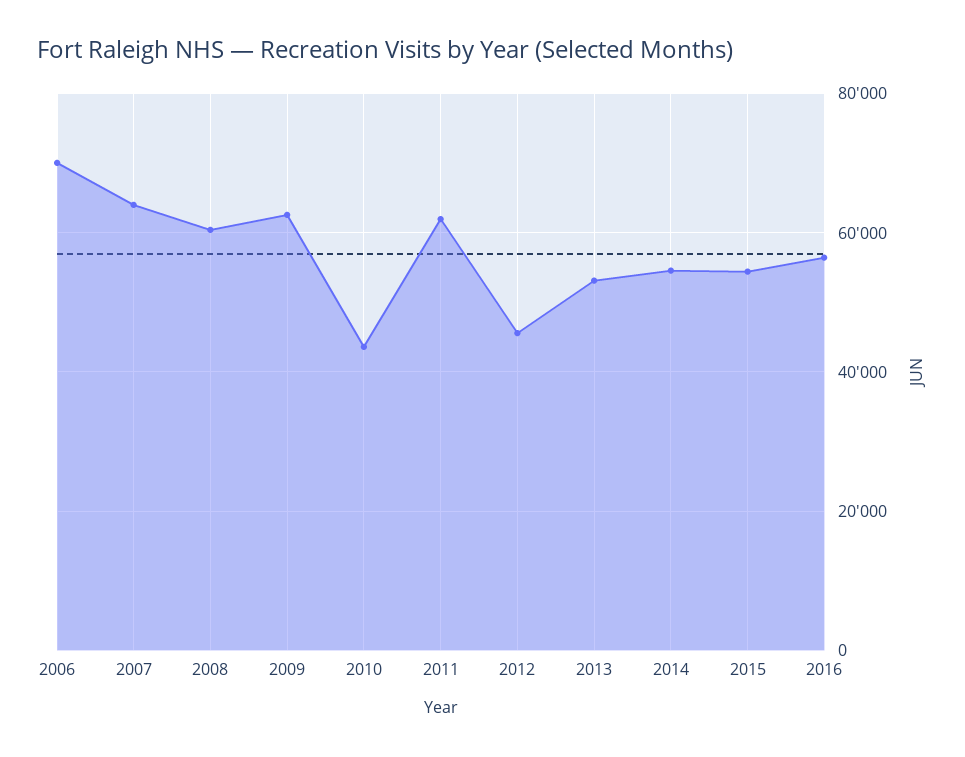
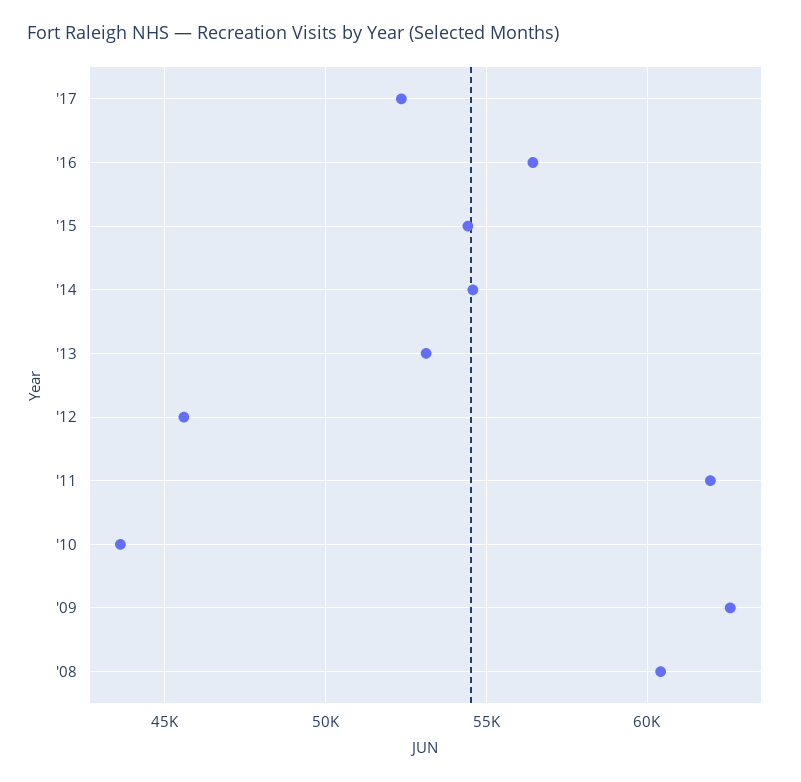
2006: 70000 -> none
2007: 64000 -> none
'17: none -> 52500

